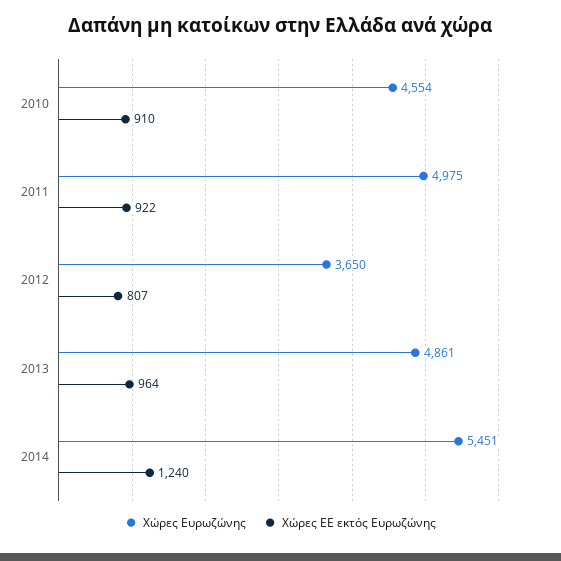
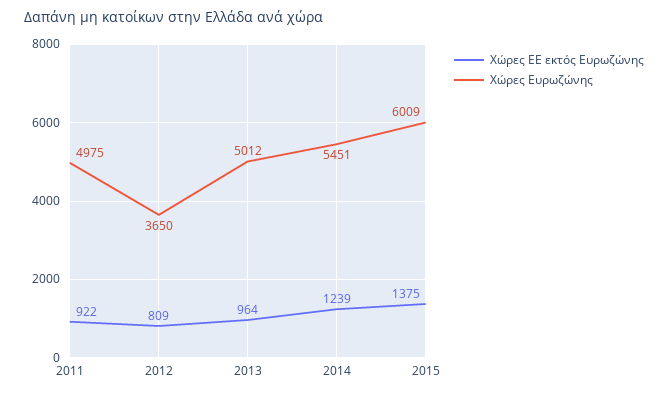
Χώρες Ευρωζώνης, 2010: 4554 -> none
Χώρες ΕΕ εκτός Ευρωζώνης, 2010: 910 -> none
Χώρες ΕΕ εκτός Ευρωζώνης, 2012: 807 -> 809
Χώρες Ευρωζώνης, 2013: 4861 -> 5012
Χώρες ΕΕ εκτός Ευρωζώνης, 2014: 1240 -> 1239
Χώρες ΕΕ εκτός Ευρωζώνης, 2015: none -> 1375
Χώρες Ευρωζώνης, 2015: none -> 6009

